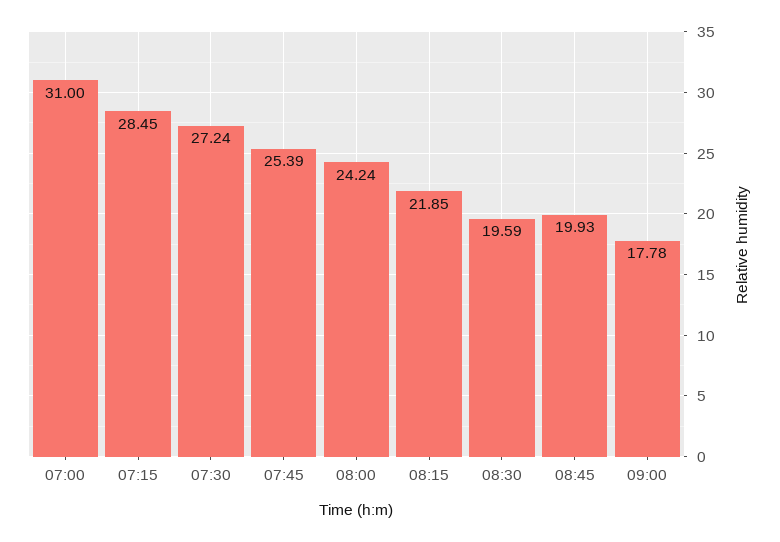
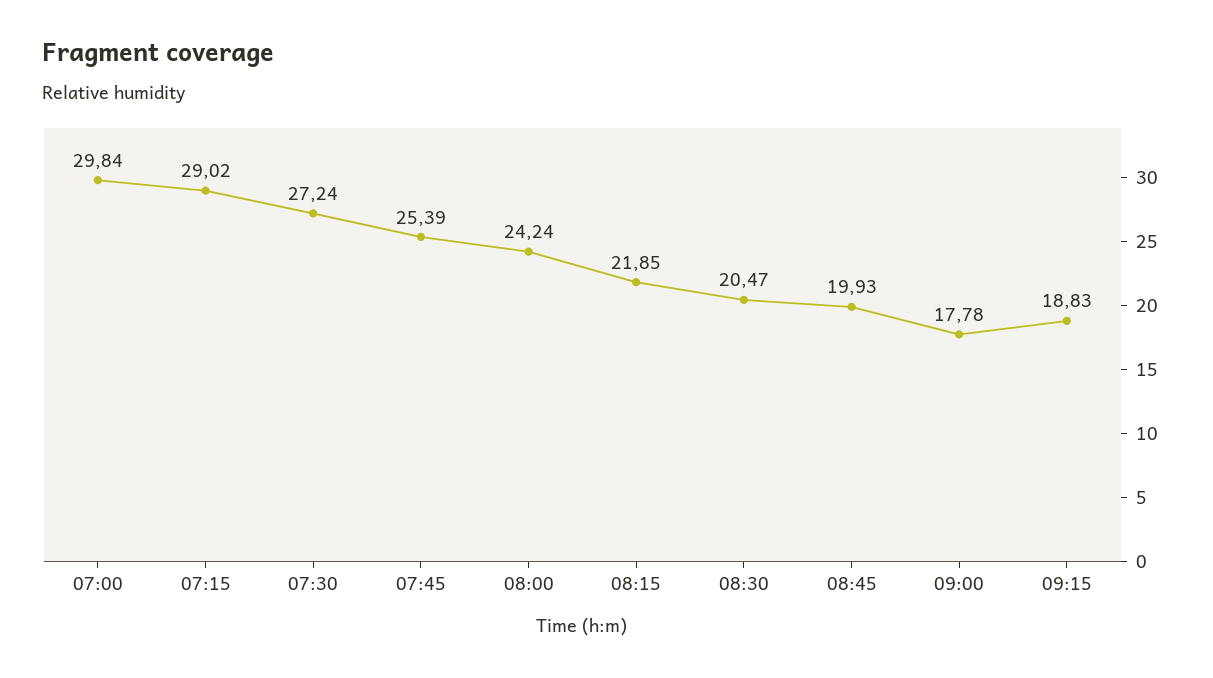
07:00: 31 -> 29.84
07:15: 28.45 -> 29.02
08:30: 19.59 -> 20.47
09:15: none -> 18.83

